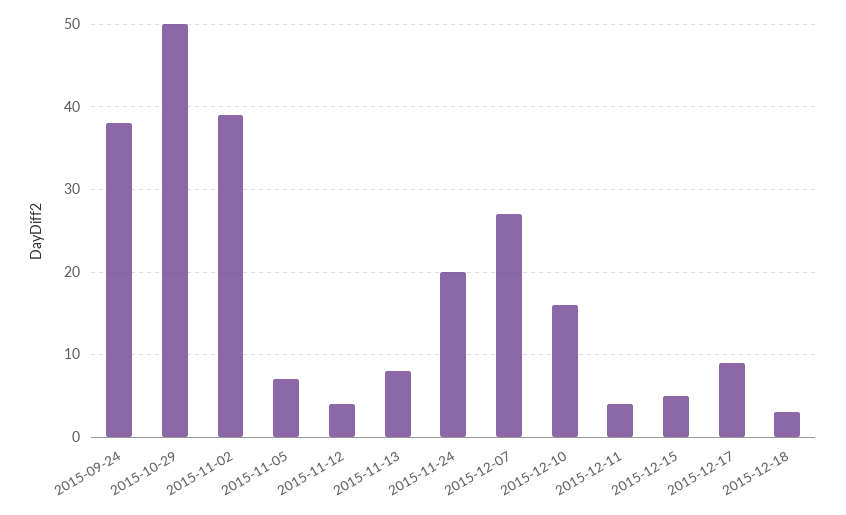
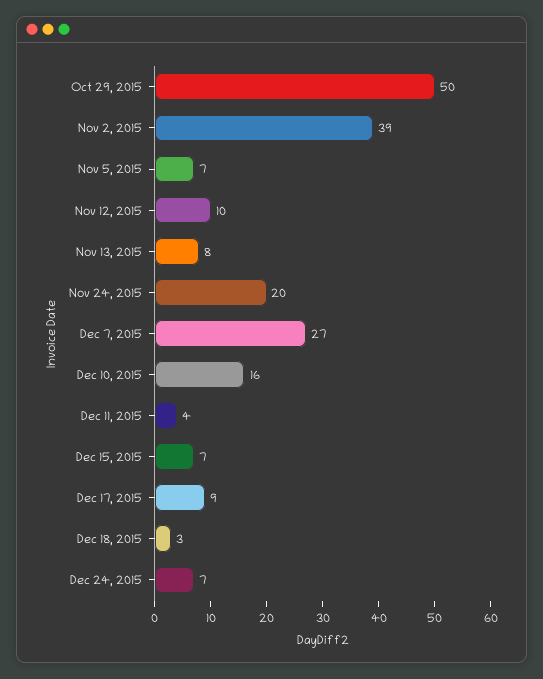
2015-09-24: 38 -> none
2015-11-12: 4 -> 10
2015-12-15: 5 -> 7
Dec 24, 2015: none -> 7

